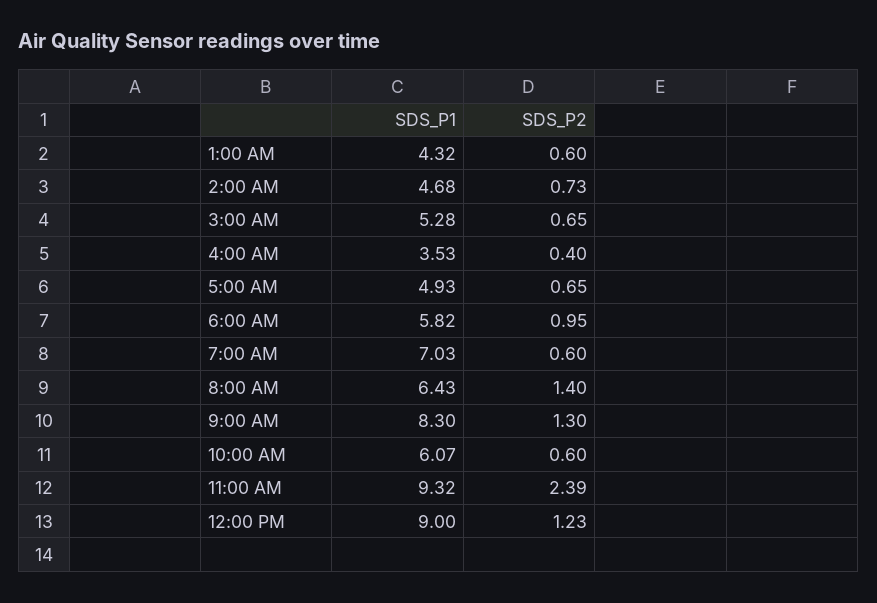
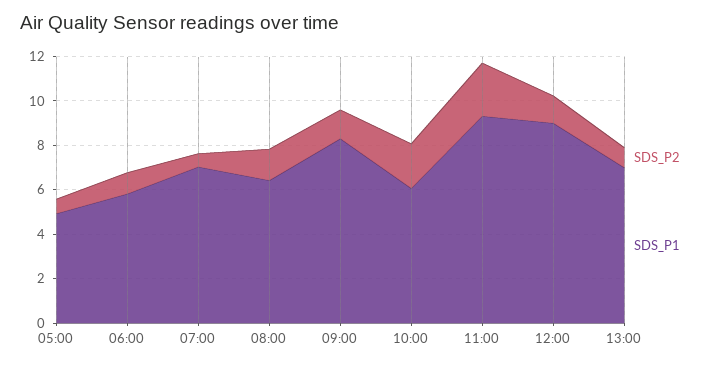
SDS_P1, 1:00 AM: 4.32 -> none
SDS_P2, 1:00 AM: 0.6 -> none
SDS_P1, 2:00 AM: 4.68 -> none
SDS_P2, 2:00 AM: 0.73 -> none
SDS_P1, 3:00 AM: 5.28 -> none
SDS_P2, 3:00 AM: 0.65 -> none
SDS_P1, 4:00 AM: 3.53 -> none
SDS_P2, 4:00 AM: 0.4 -> none
SDS_P2, 10:00 AM: 0.6 -> 2
SDS_P2, 13:00: none -> 1
SDS_P1, 13:00: none -> 7

